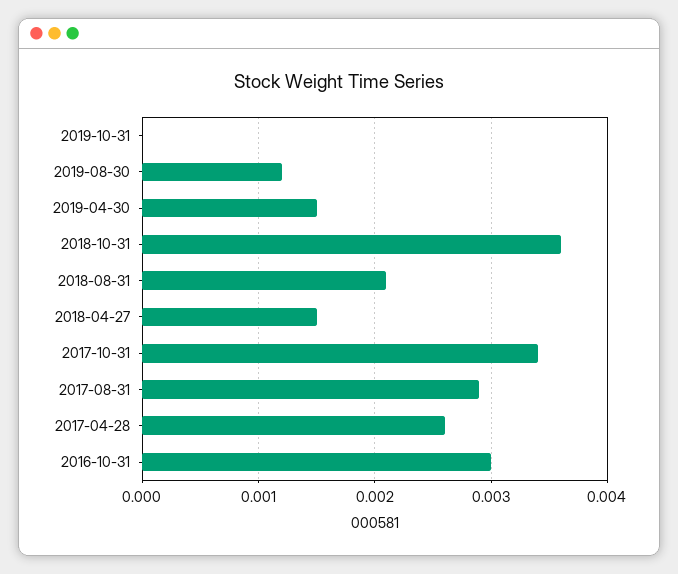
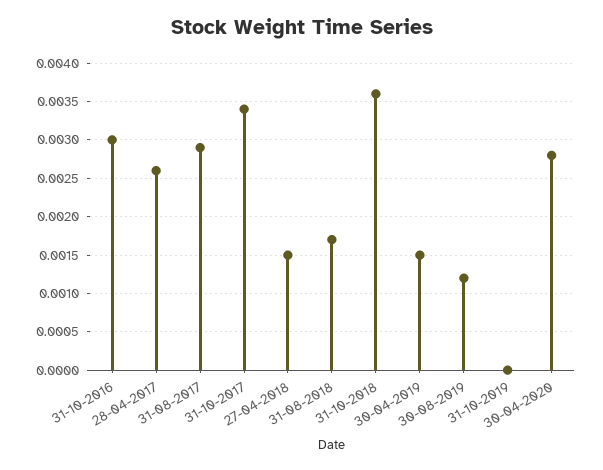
2018-08-31: 0.0021 -> 0.0017
30-04-2020: none -> 0.0028

